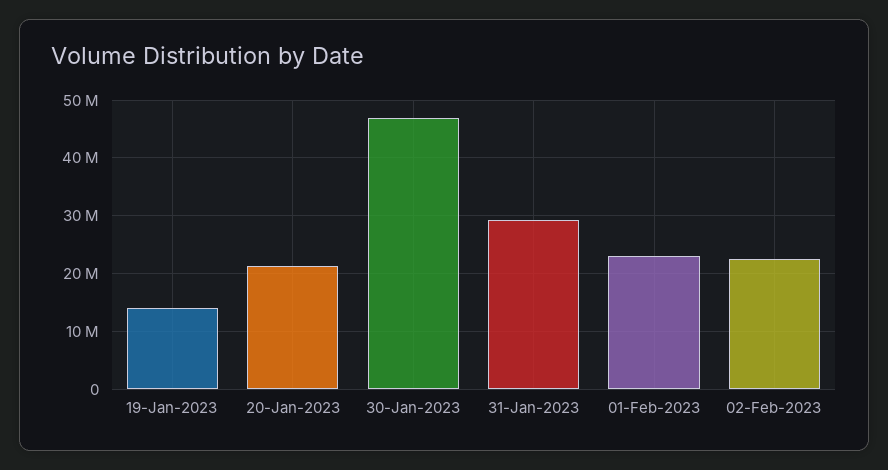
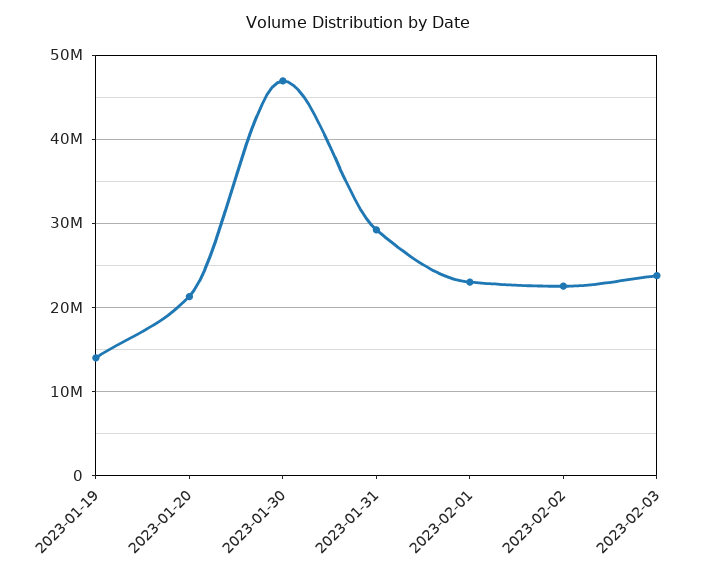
2023-02-03: none -> 24000000

